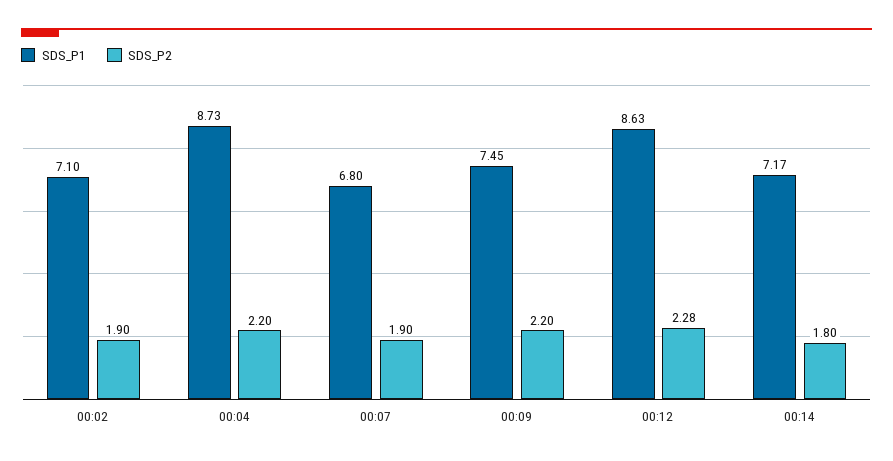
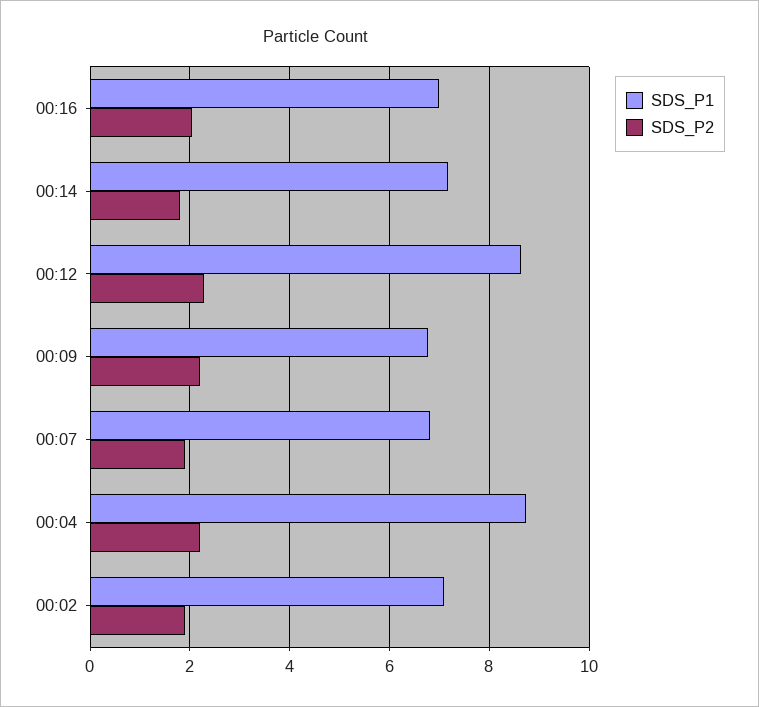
SDS_P1, 00:09: 7.45 -> 6.8
SDS_P1, 00:16: none -> 7
SDS_P2, 00:16: none -> 2

